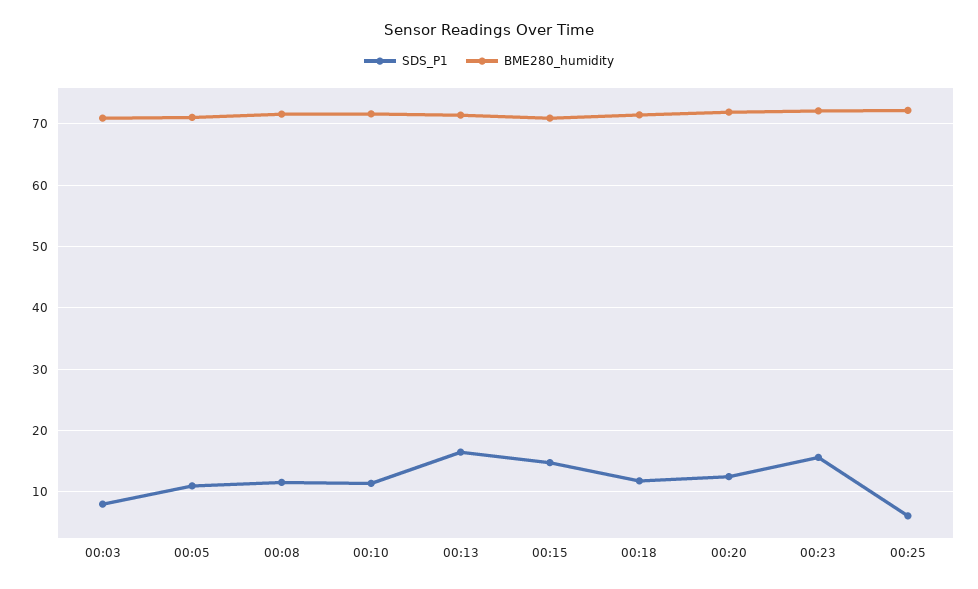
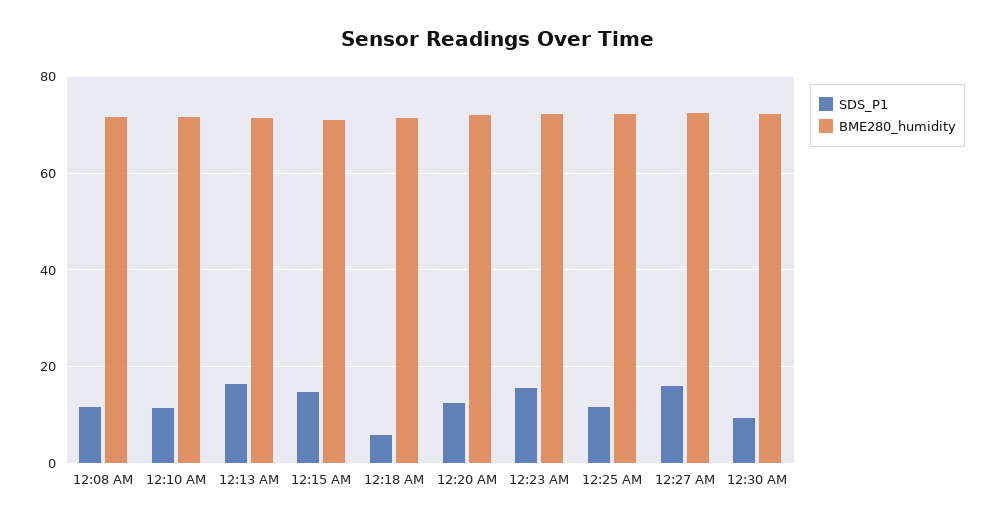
SDS_P1, 00:03: 8 -> none
BME280_humidity, 00:03: 71 -> none
SDS_P1, 00:05: 11 -> none
BME280_humidity, 00:05: 71 -> none
SDS_P1, 00:18: 12 -> 6
SDS_P1, 00:25: 6 -> 12
SDS_P1, 12:27 AM: none -> 16
BME280_humidity, 12:27 AM: none -> 72
SDS_P1, 12:30 AM: none -> 10
BME280_humidity, 12:30 AM: none -> 72

